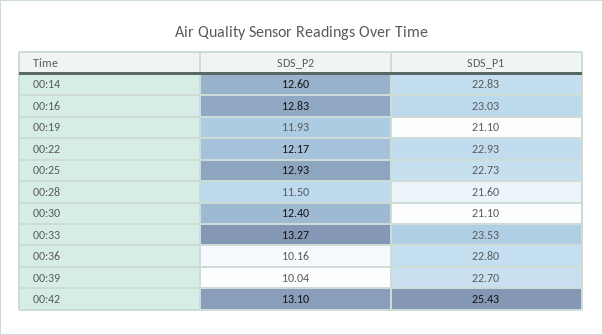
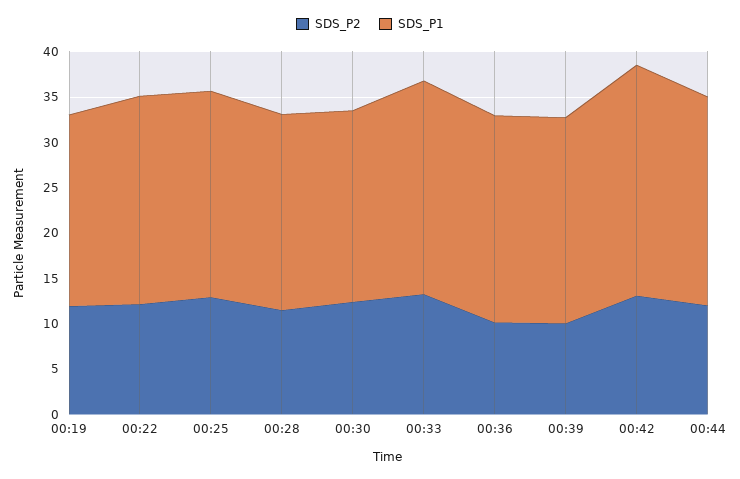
SDS_P2, 00:14: 12.6 -> none
SDS_P1, 00:14: 22.83 -> none
SDS_P2, 00:16: 12.83 -> none
SDS_P1, 00:16: 23.03 -> none
SDS_P2, 00:44: none -> 12
SDS_P1, 00:44: none -> 23

